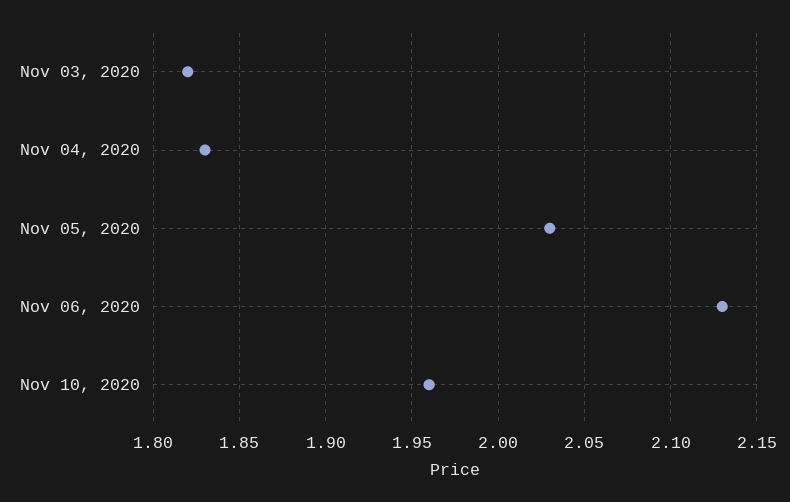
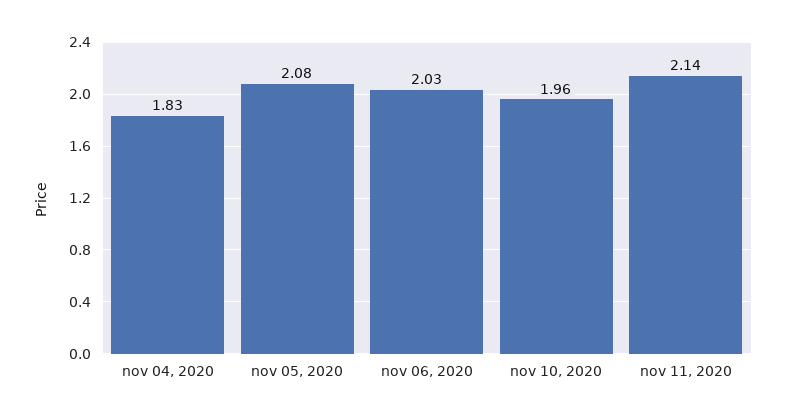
Nov 03, 2020: 1.82 -> none
Nov 05, 2020: 2.03 -> 2.08
Nov 06, 2020: 2.13 -> 2.03
nov 11, 2020: none -> 2.14

